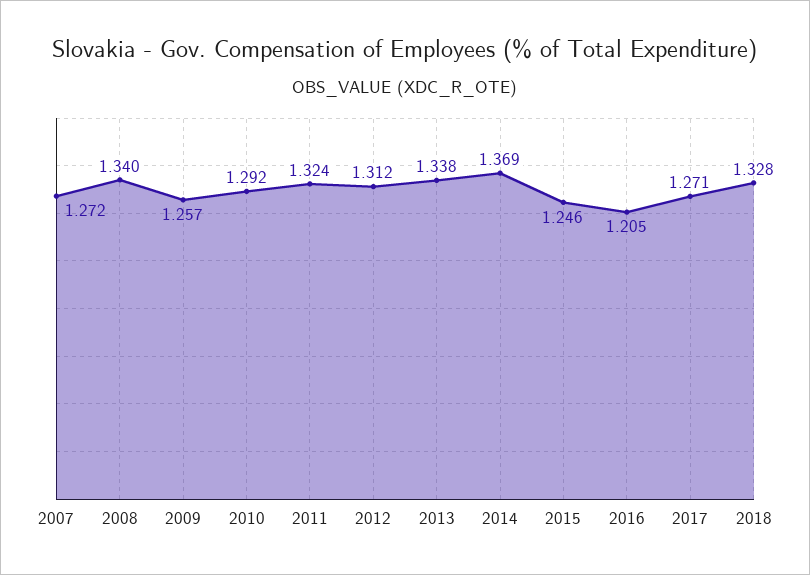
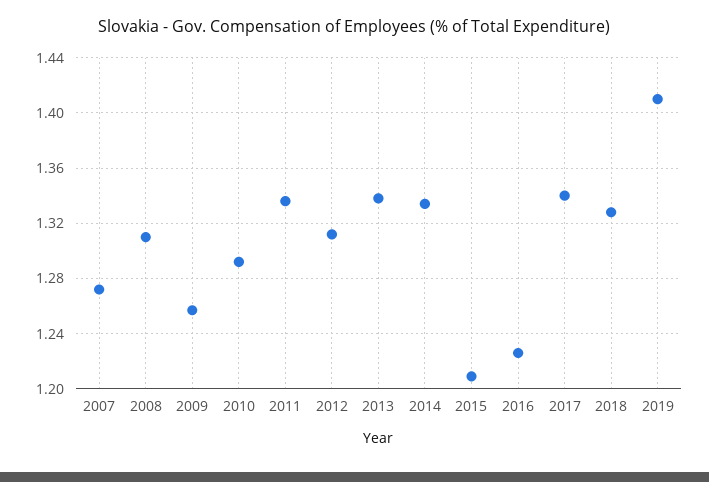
2008: 1.34 -> 1.31
2011: 1.324 -> 1.335
2014: 1.369 -> 1.335
2015: 1.246 -> 1.21
2016: 1.205 -> 1.225
2017: 1.271 -> 1.34
2019: none -> 1.41

